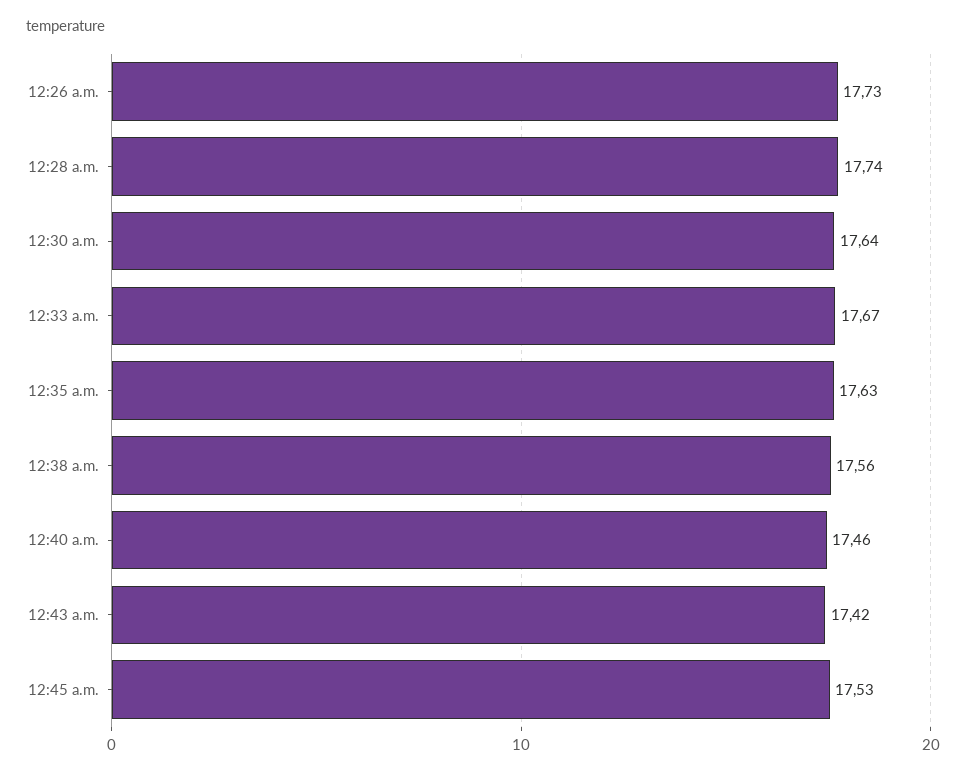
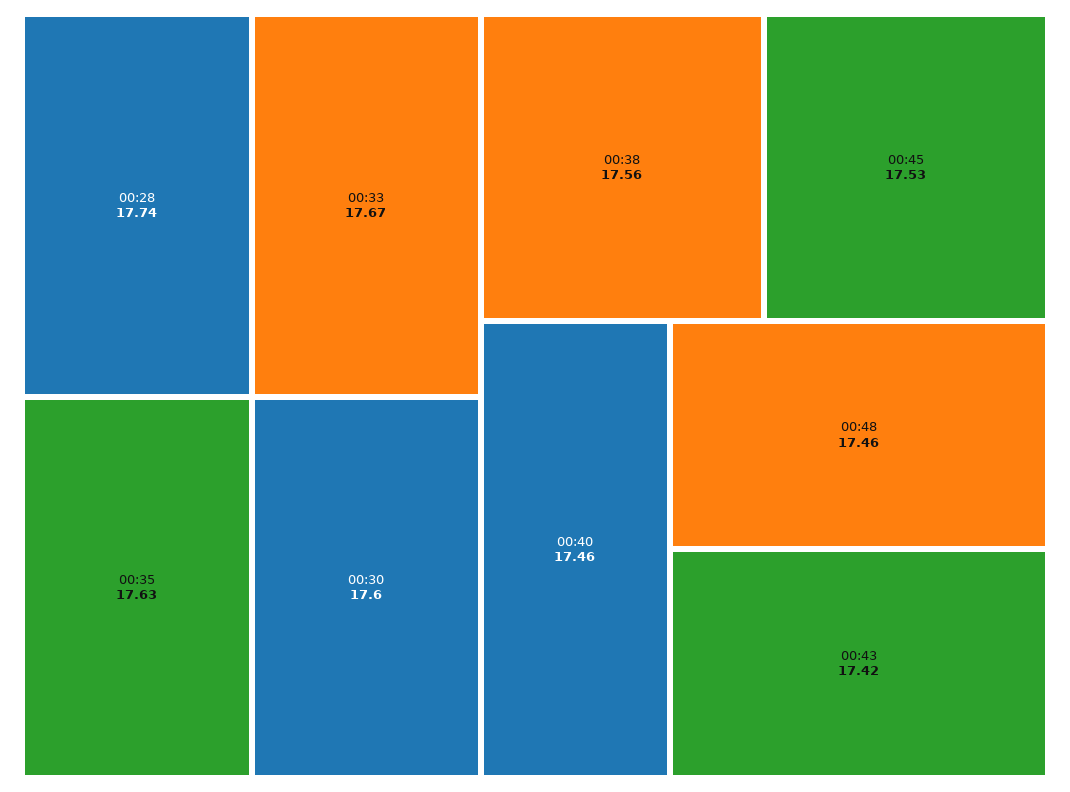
12:26 a.m.: 17.73 -> none
12:30 a.m.: 17.64 -> 17.6
00:48: none -> 17.46

